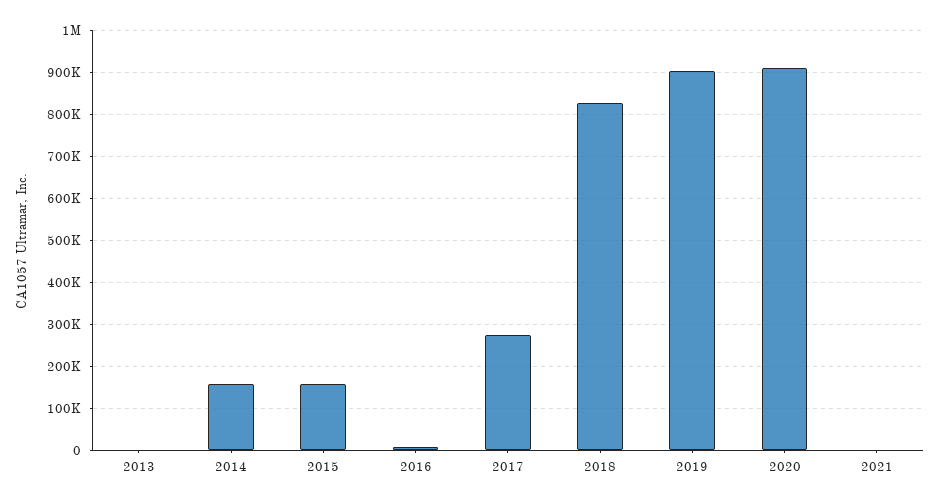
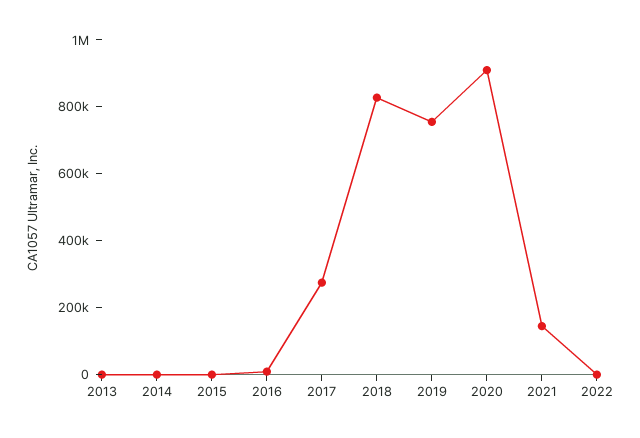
2014: 160000 -> 0
2015: 160000 -> 0
2019: 900000 -> 750000
2021: 0 -> 150000
2022: none -> 0

